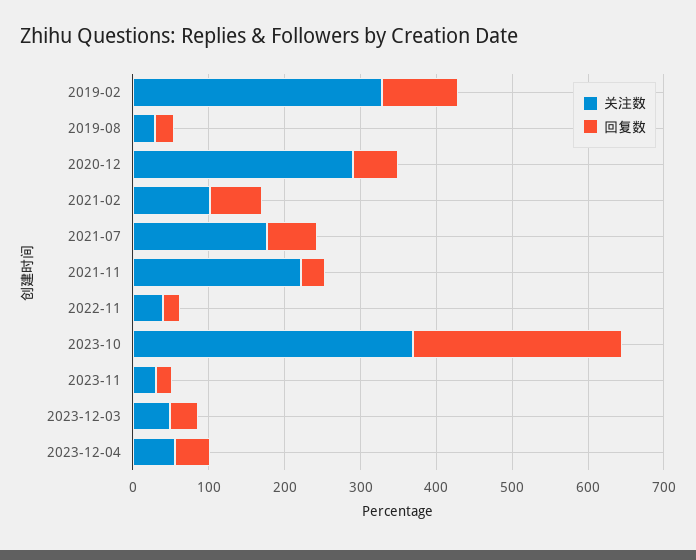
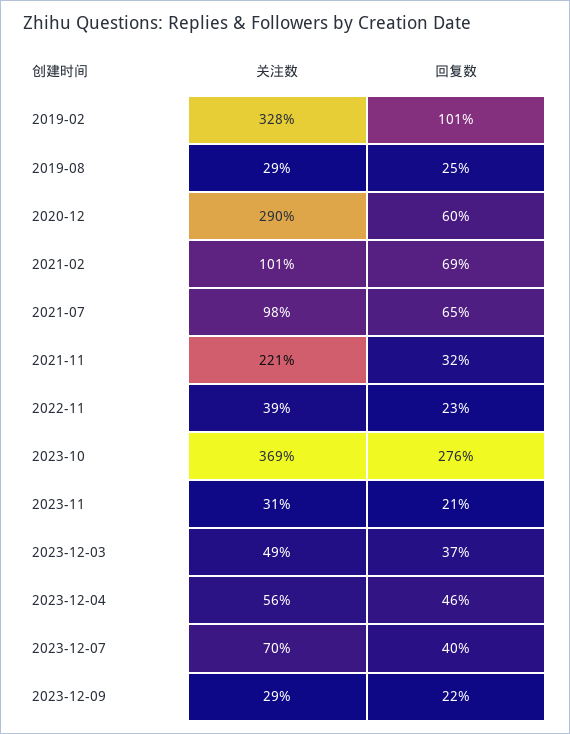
关注数, 2021-07: 180 -> 98
关注数, 2023-12-07: none -> 70
回复数, 2023-12-07: none -> 40
关注数, 2023-12-09: none -> 29
回复数, 2023-12-09: none -> 22

